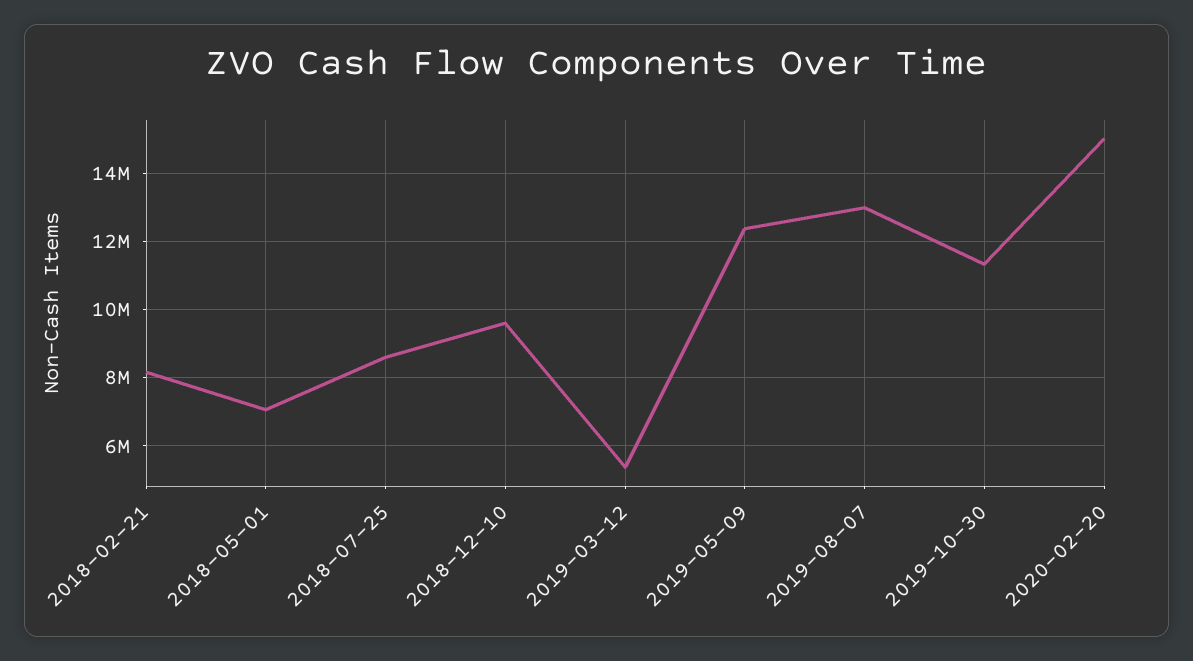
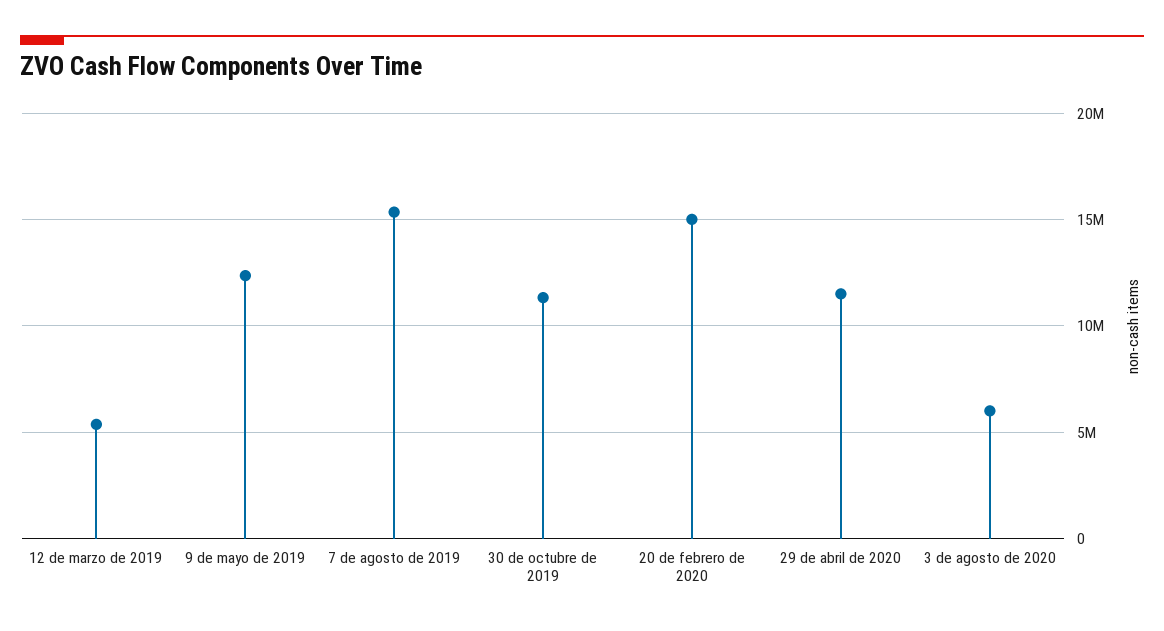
2018-02-21: 8200000 -> none
2018-05-01: 7000000 -> none
2018-07-25: 8600000 -> none
2018-12-10: 9600000 -> none
2019-08-07: 13000000 -> 15500000
29 de abril de 2020: none -> 11500000
3 de agosto de 2020: none -> 6000000

